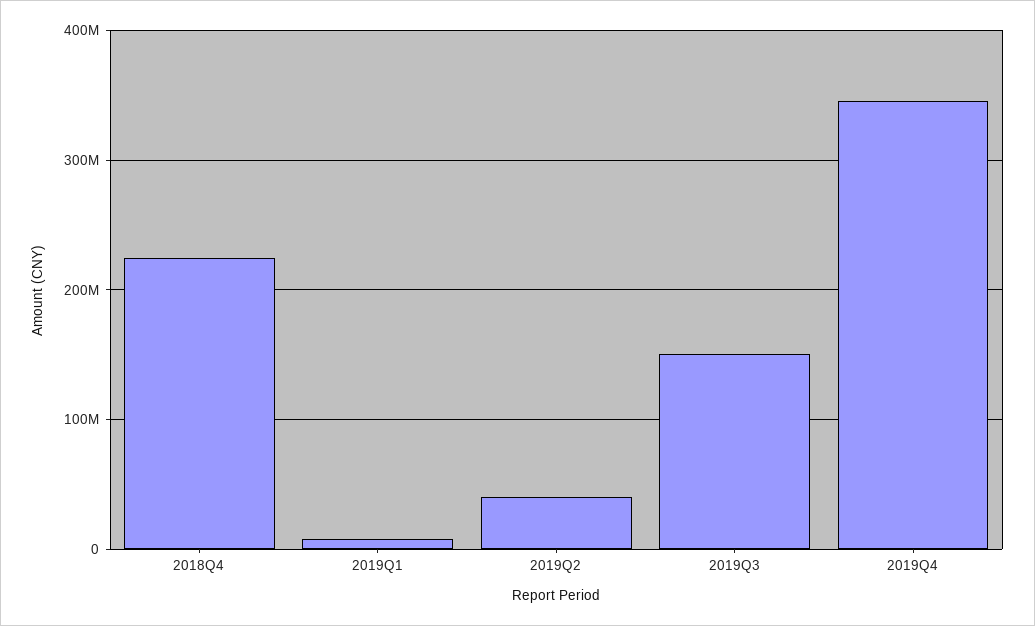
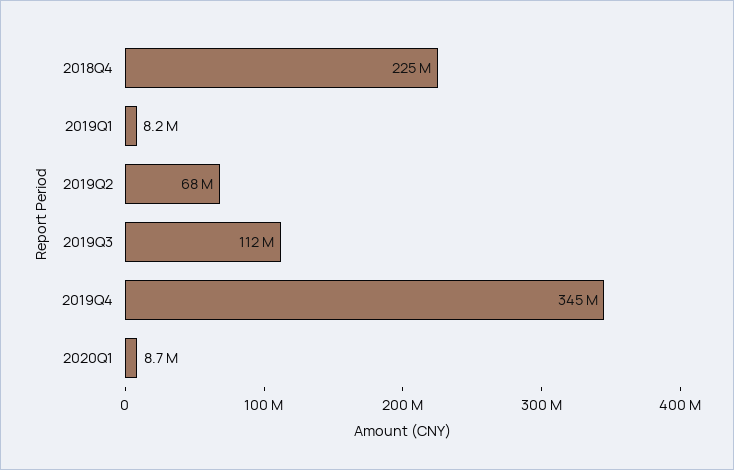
2019Q2: 40000000 -> 68000000
2019Q3: 150000000 -> 112000000
2020Q1: none -> 8700000

